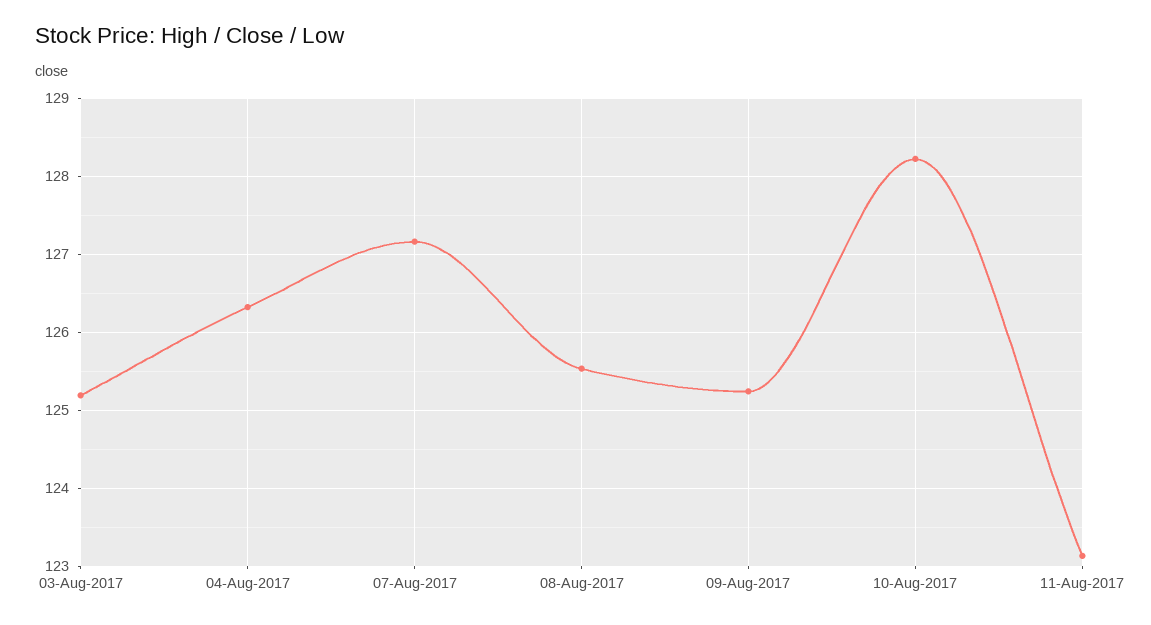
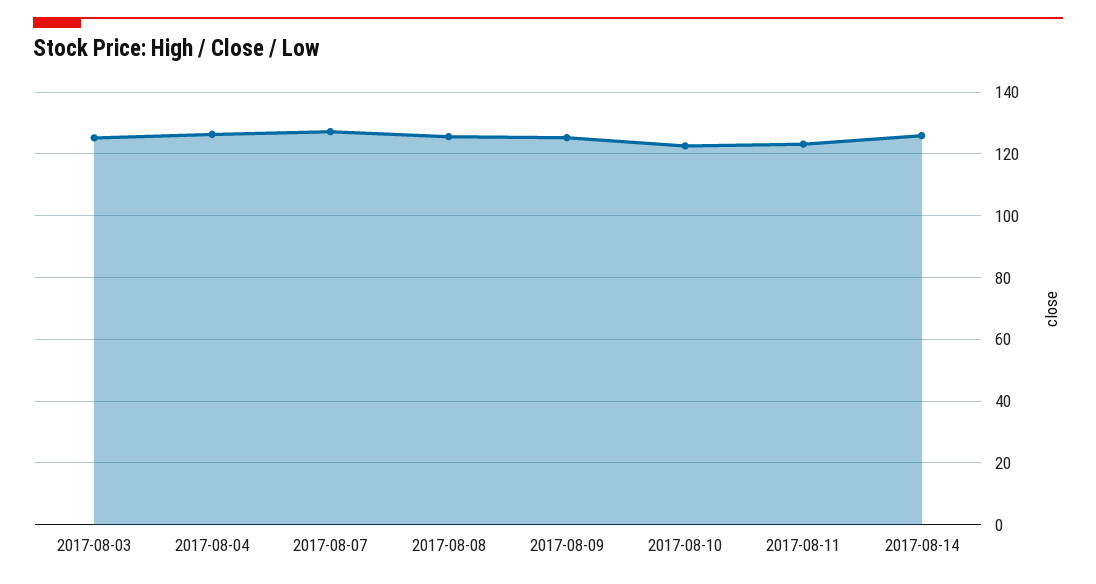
10-Aug-2017: 128.2 -> 122
2017-08-14: none -> 126

